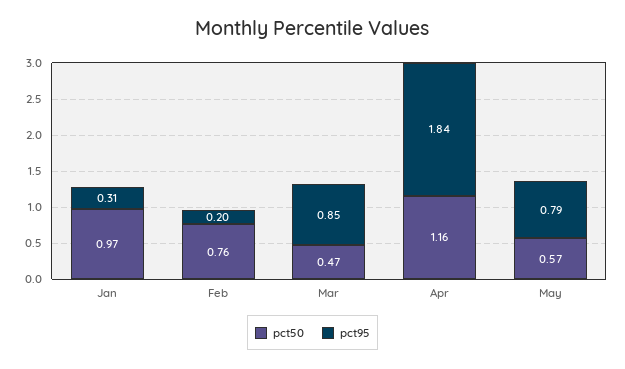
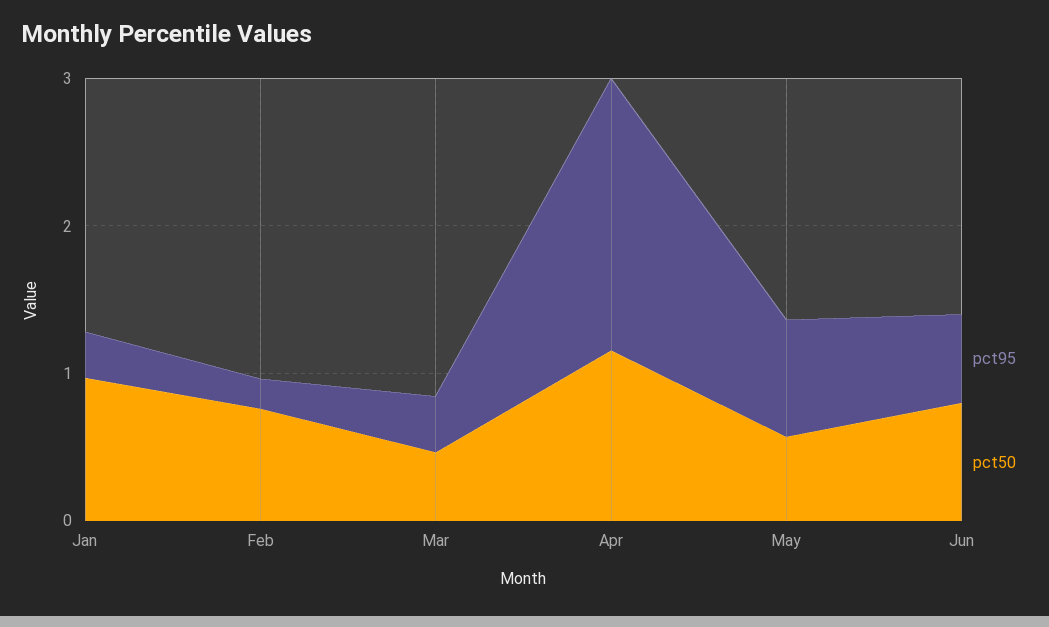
pct95, Mar: 0.85 -> 0.4
pct95, Jun: none -> 0.6
pct50, Jun: none -> 0.8

